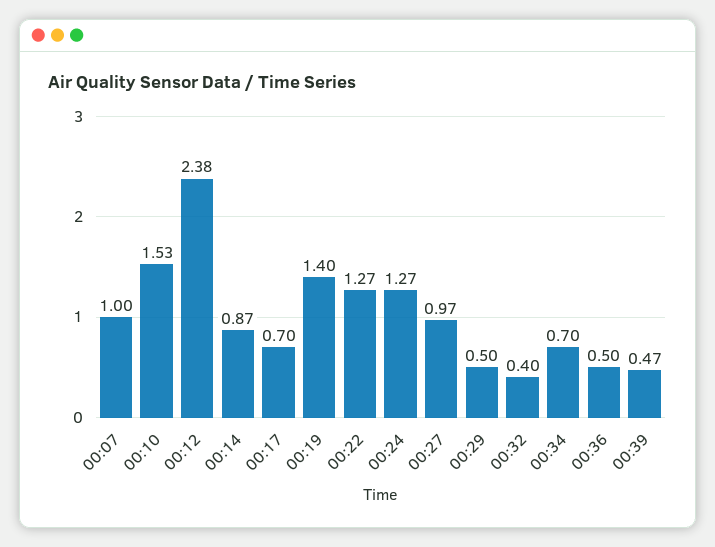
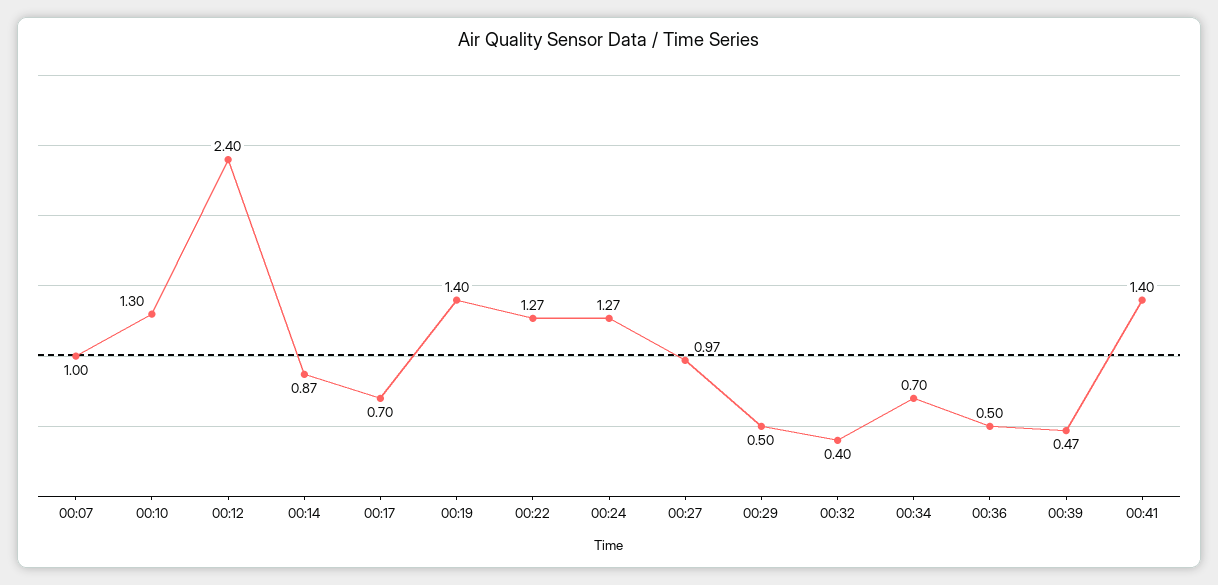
00:10: 1.53 -> 1.3
00:12: 2.38 -> 2.4
00:41: none -> 1.4

